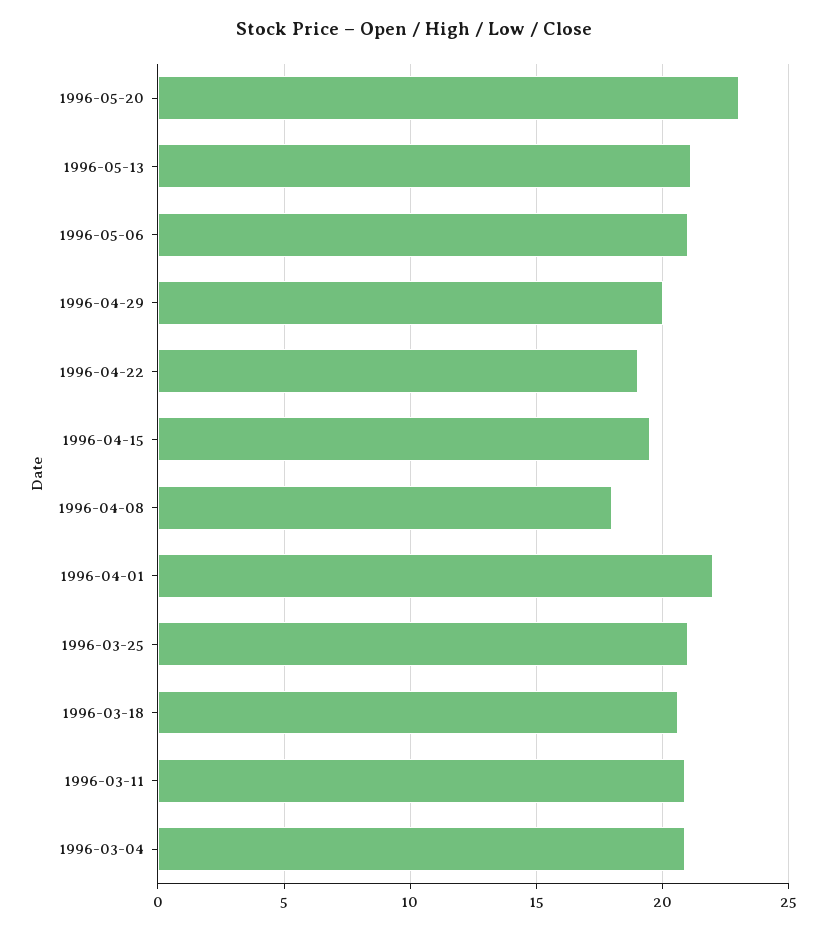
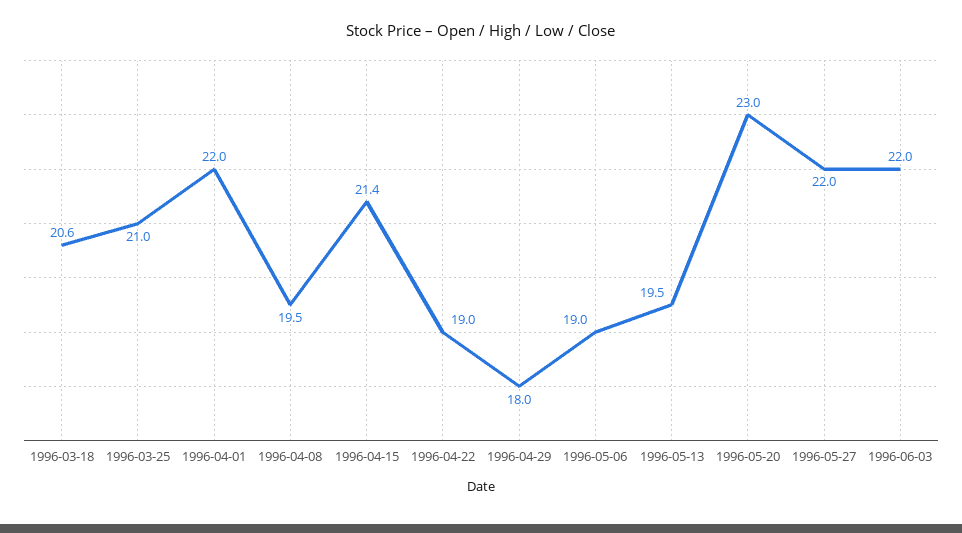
1996-05-13: 21 -> 19.5
1996-05-06: 21 -> 19
1996-04-29: 20 -> 18
1996-04-15: 19.5 -> 21.4
1996-04-08: 18 -> 19.5
1996-03-11: 21 -> none
1996-03-04: 21 -> none
1996-05-27: none -> 22
1996-06-03: none -> 22

